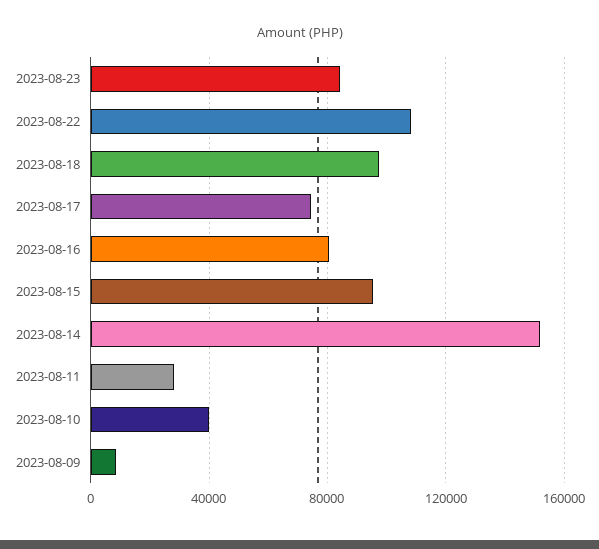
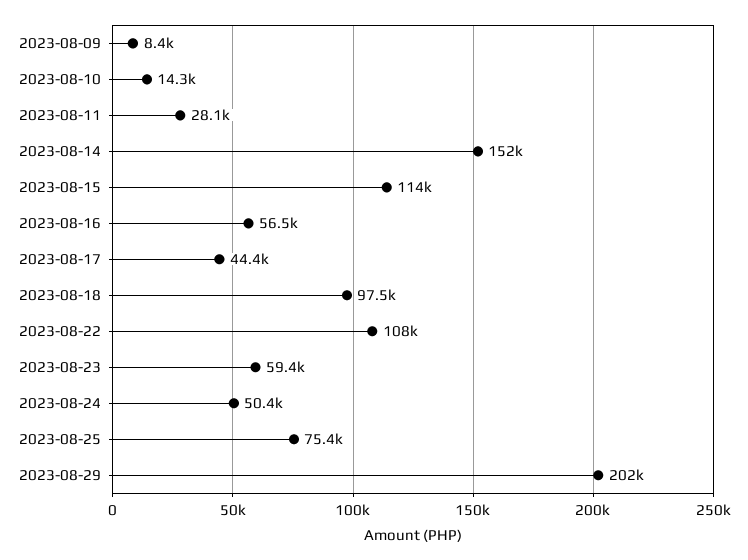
2023-08-23: 85000 -> 59400
2023-08-17: 75000 -> 44400
2023-08-16: 80000 -> 56500
2023-08-15: 95000 -> 114000
2023-08-10: 40000 -> 14300
2023-08-24: none -> 50400
2023-08-25: none -> 75400
2023-08-29: none -> 202000

